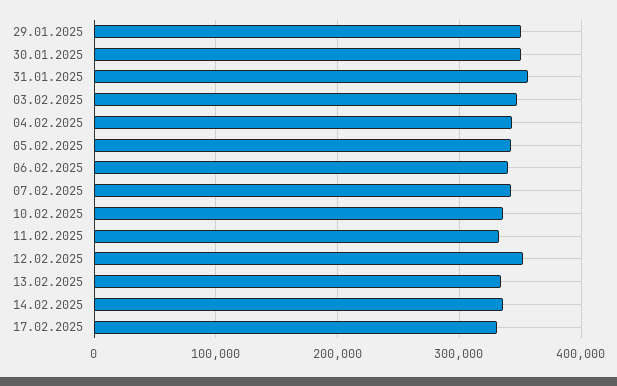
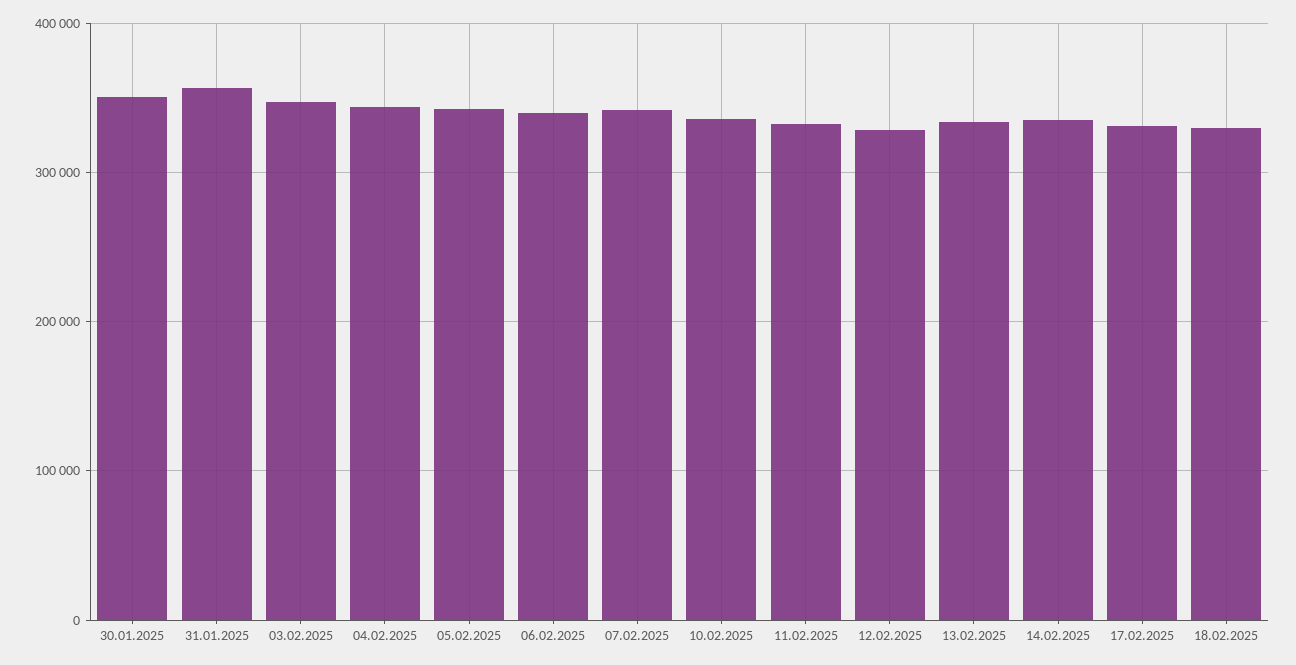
29.01.2025: 350000 -> none
12.02.2025: 350000 -> 330000
18.02.2025: none -> 330000

